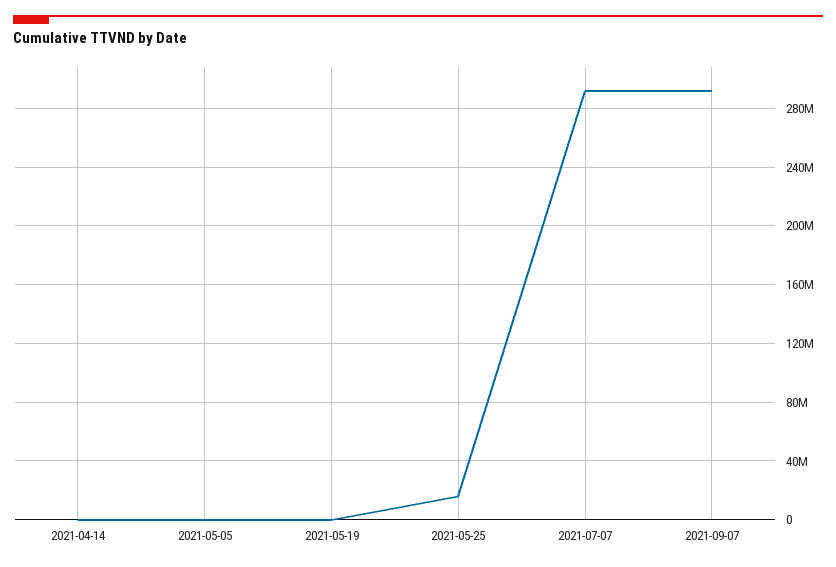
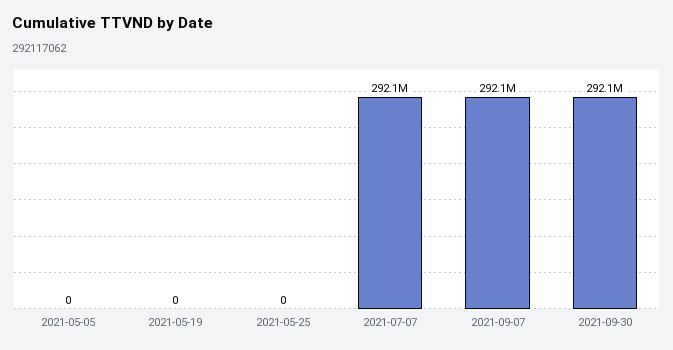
2021-04-14: 0 -> none
2021-05-25: 15000000 -> 0
2021-09-30: none -> 292100000

